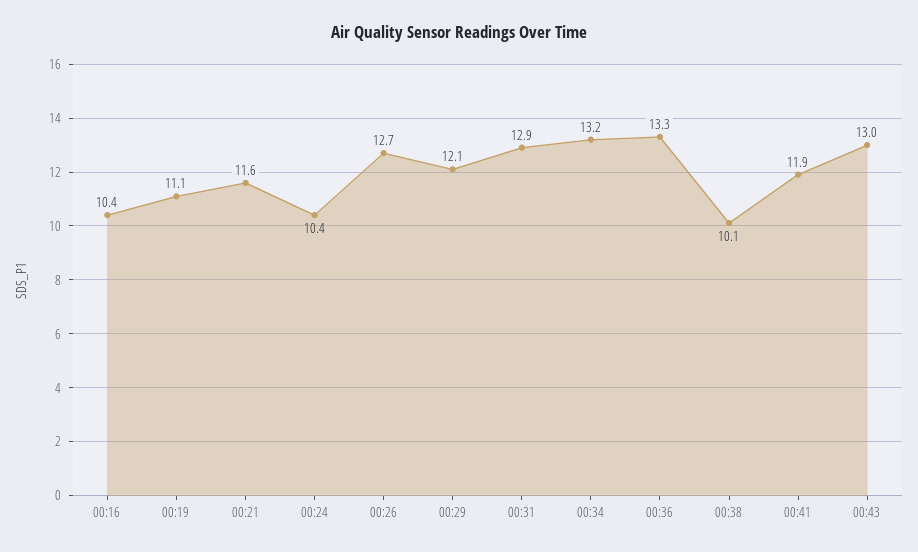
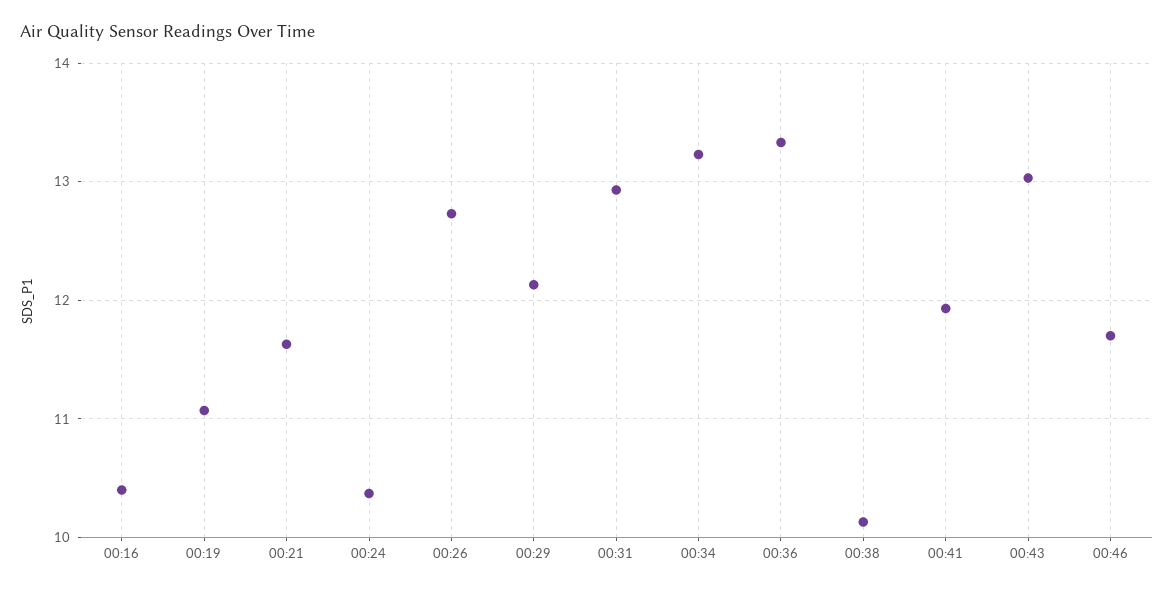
00:46: none -> 11.7

